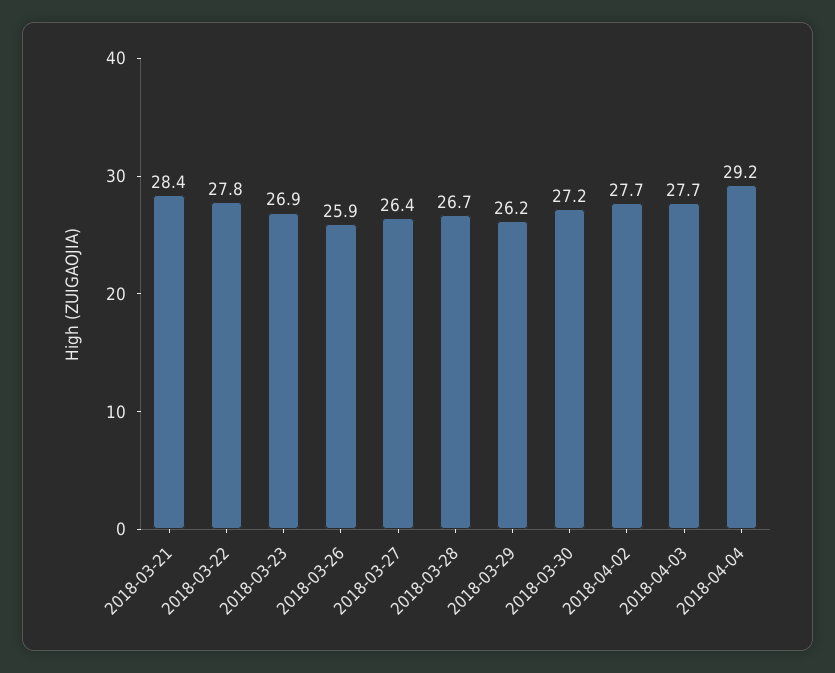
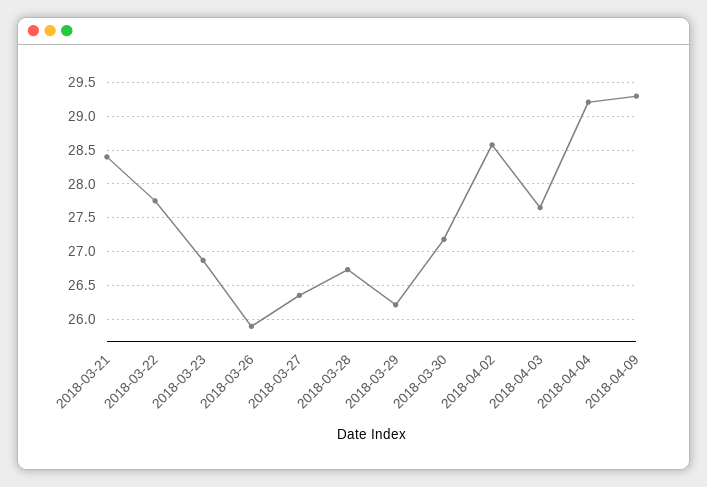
2018-04-02: 27.7 -> 28.6
2018-04-09: none -> 29.3

